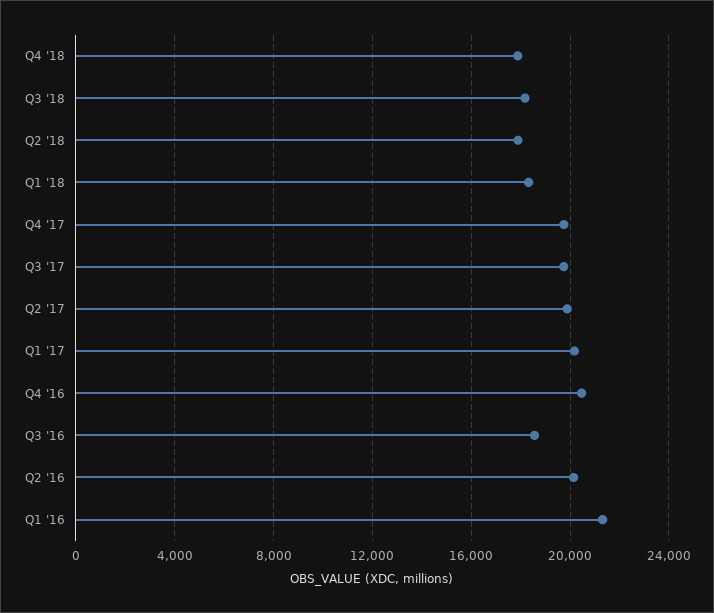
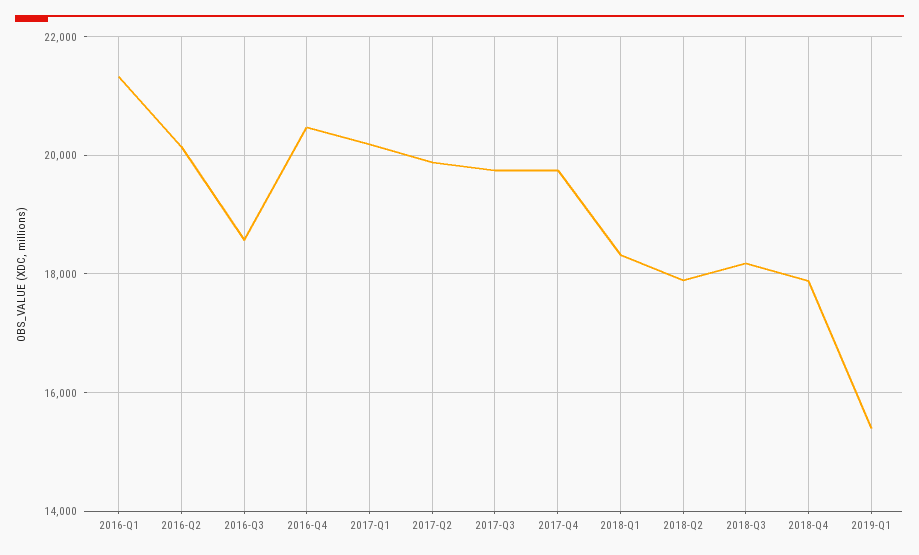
2019-Q1: none -> 15400

